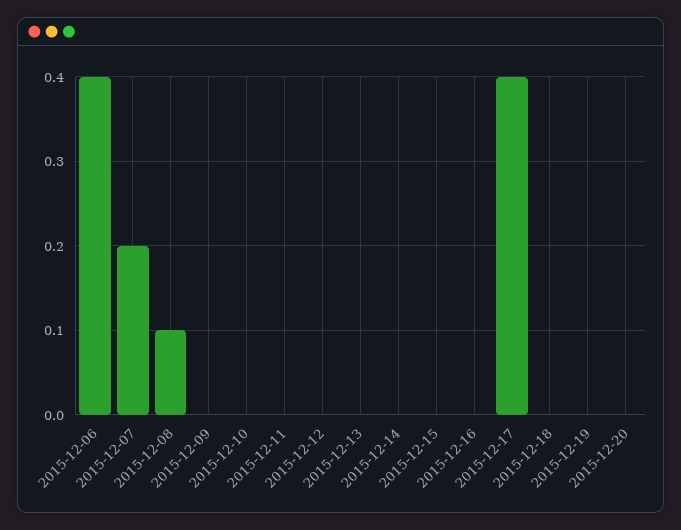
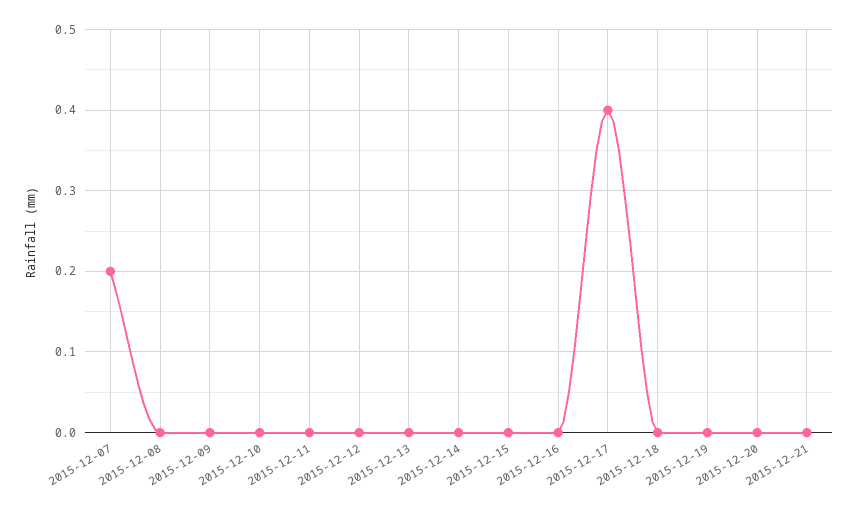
2015-12-06: 0.4 -> none
2015-12-08: 0.1 -> 0
2015-12-21: none -> 0

